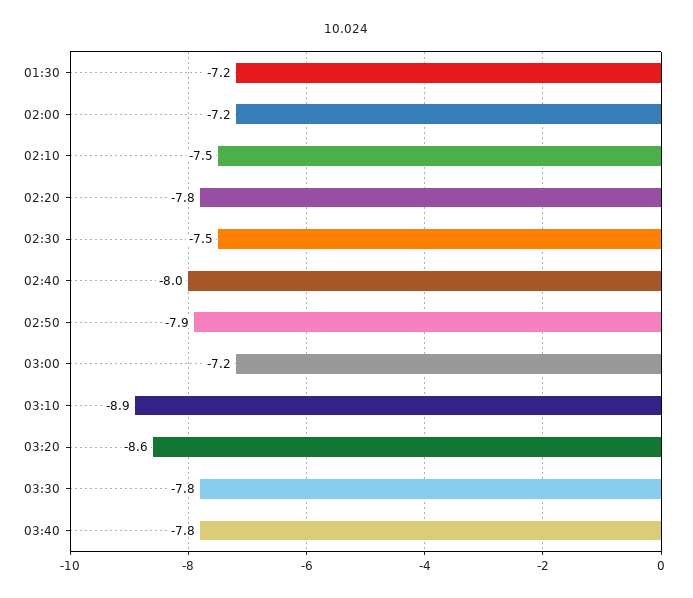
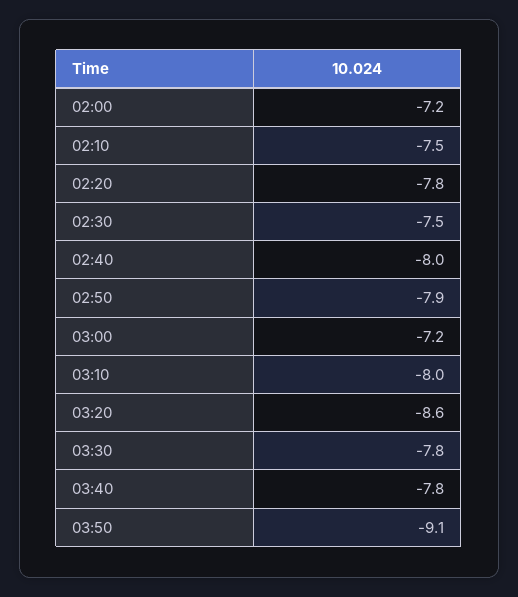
01:30: -7.2 -> none
03:10: -8.9 -> -8
03:50: none -> -9.1

